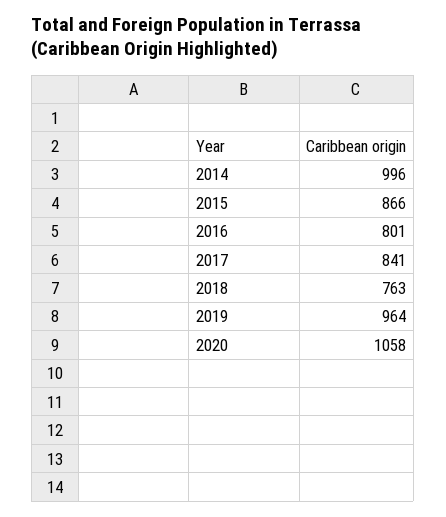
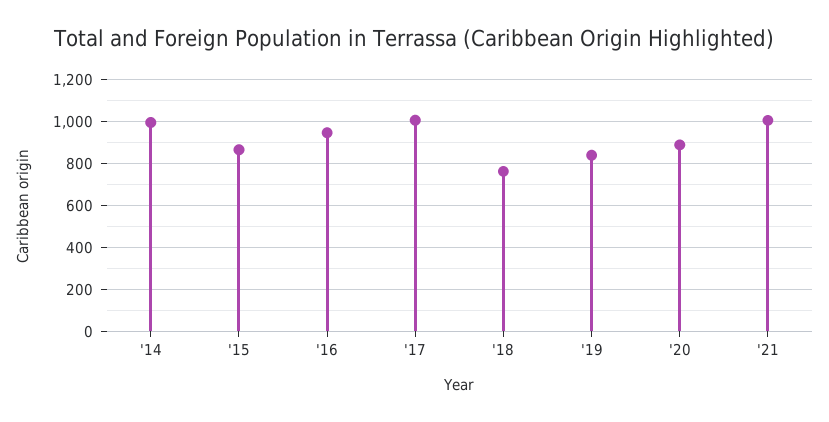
2016: 801 -> 950
2017: 841 -> 1000
2019: 964 -> 850
2020: 1058 -> 900
'21: none -> 1000

